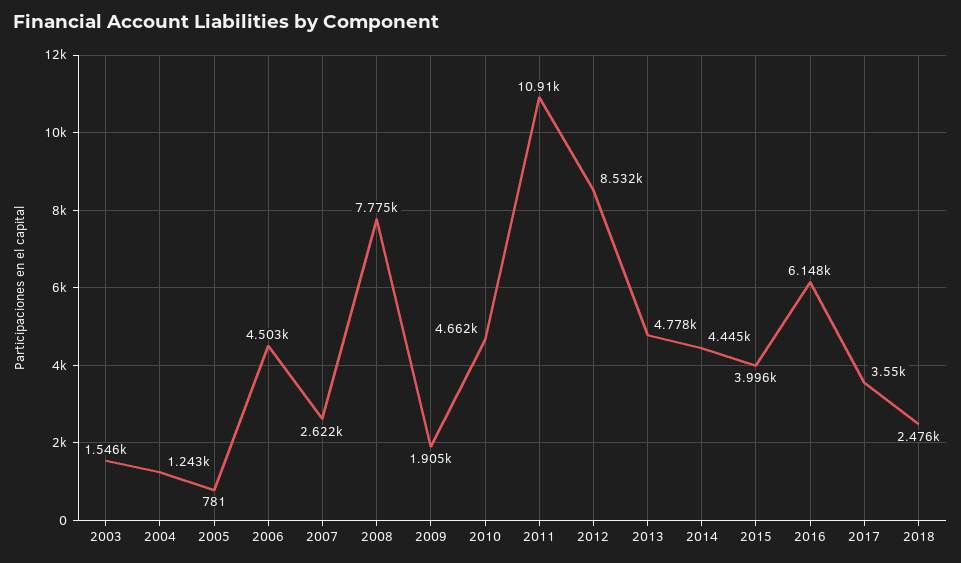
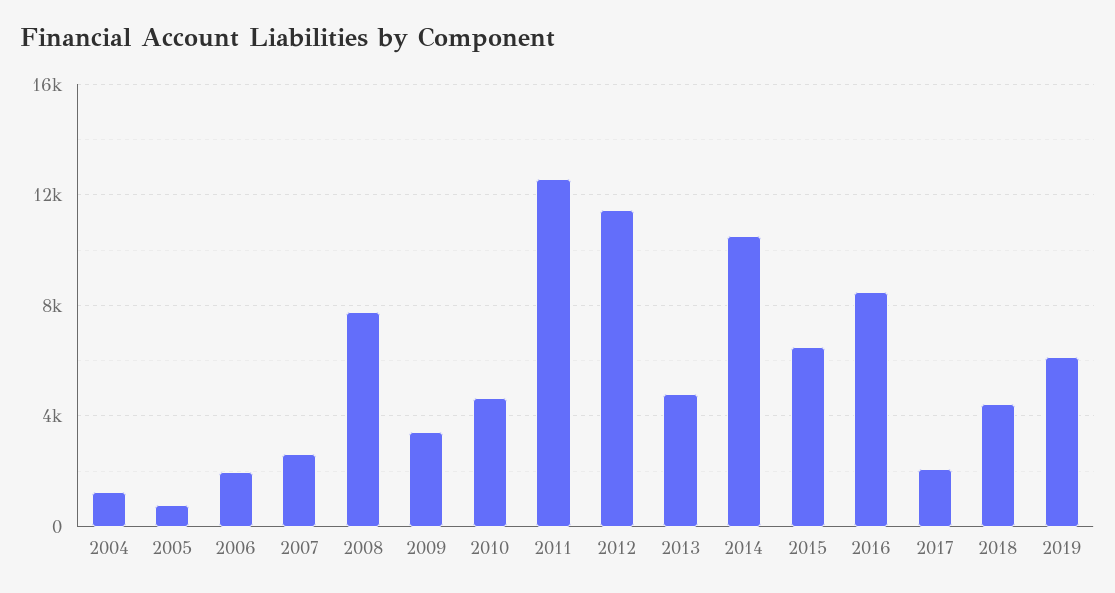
2003: 1546 -> none
2006: 4503 -> 2000
2009: 1905 -> 3500
2011: 10910 -> 12500
2012: 8532 -> 11500
2014: 4445 -> 10500
2015: 3996 -> 6500
2016: 6148 -> 8500
2017: 3550 -> 2000
2018: 2476 -> 4500
2019: none -> 6000

